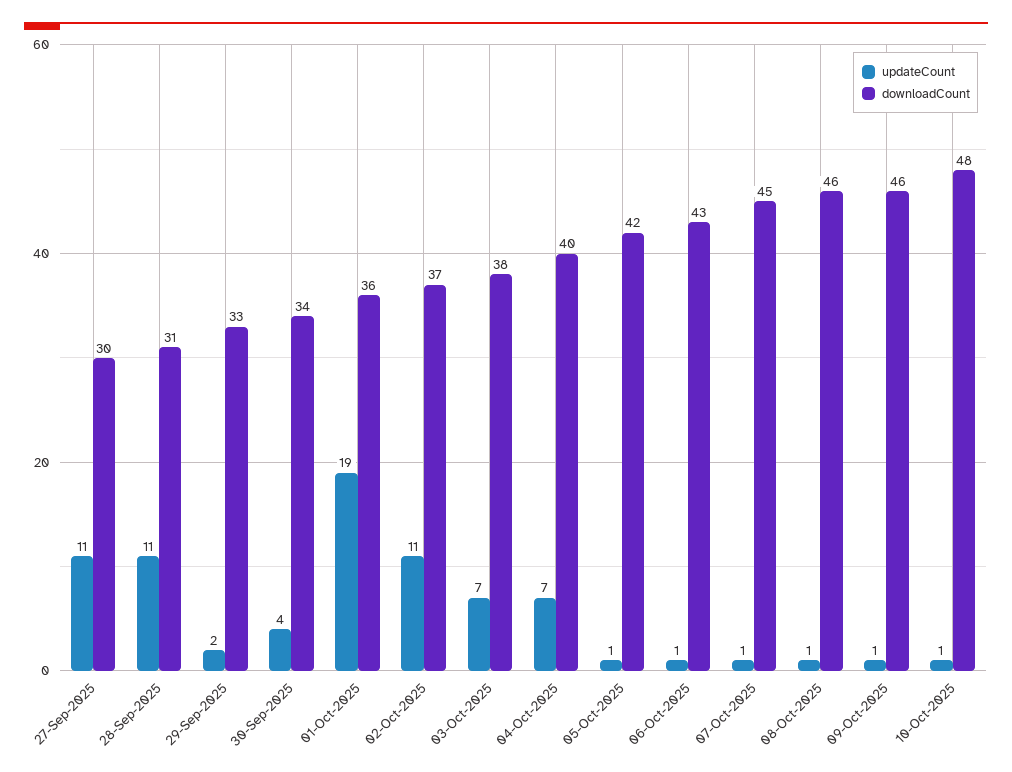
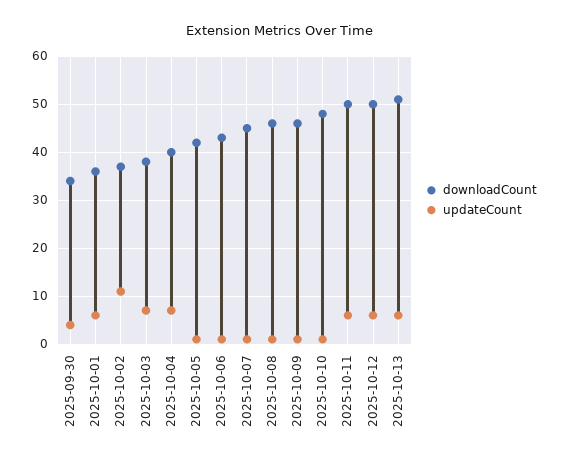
updateCount, 27-Sep-2025: 11 -> none
downloadCount, 27-Sep-2025: 30 -> none
updateCount, 28-Sep-2025: 11 -> none
downloadCount, 28-Sep-2025: 31 -> none
updateCount, 29-Sep-2025: 2 -> none
downloadCount, 29-Sep-2025: 33 -> none
updateCount, 01-Oct-2025: 19 -> 5
downloadCount, 2025-10-11: none -> 50
updateCount, 2025-10-11: none -> 5
downloadCount, 2025-10-12: none -> 50
updateCount, 2025-10-12: none -> 5
downloadCount, 2025-10-13: none -> 50
updateCount, 2025-10-13: none -> 5

